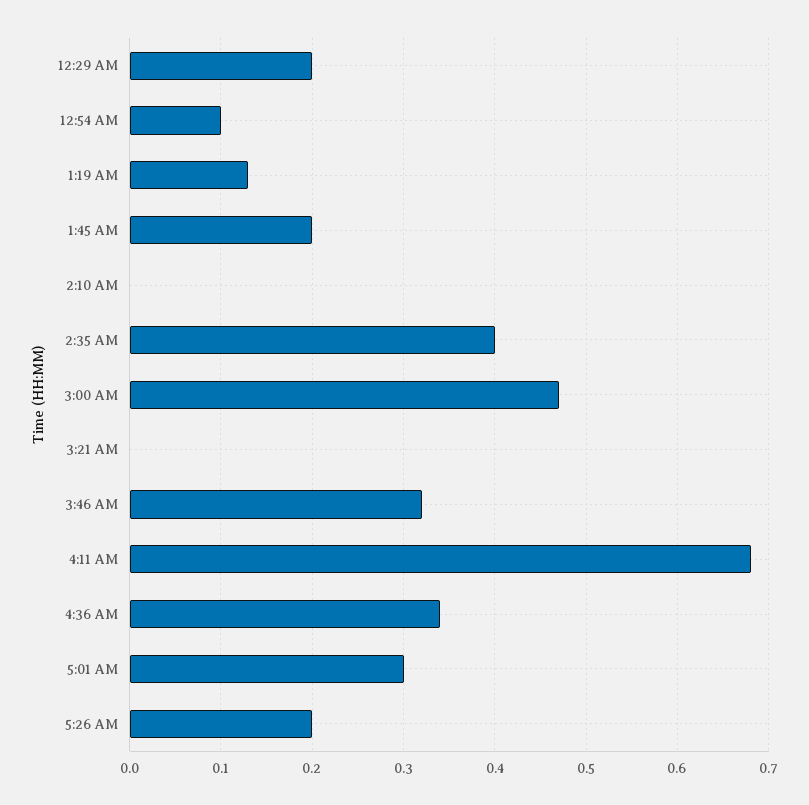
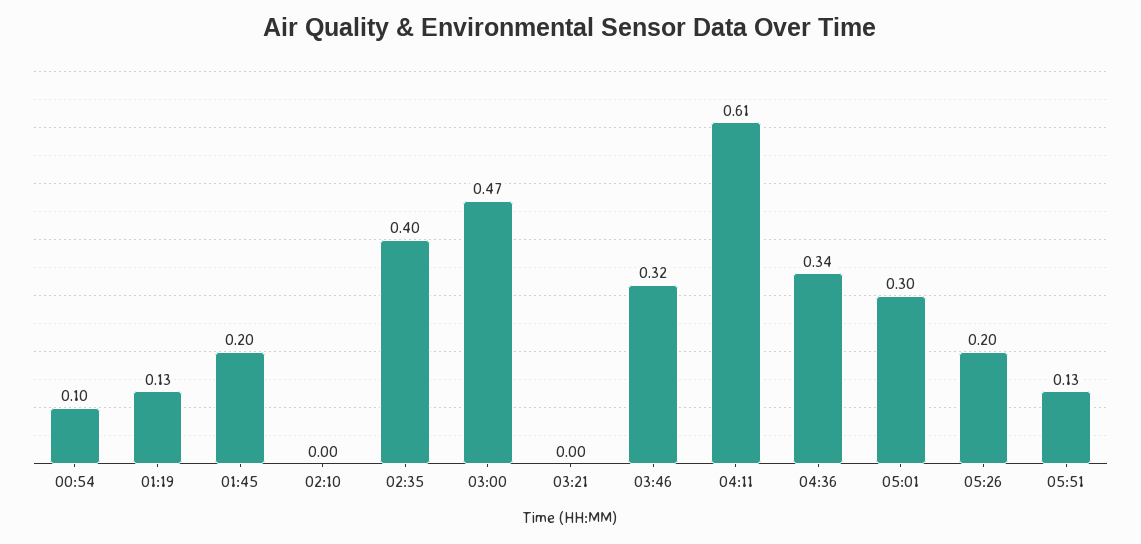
12:29 AM: 0.2 -> none
4:11 AM: 0.68 -> 0.61
05:51: none -> 0.13

